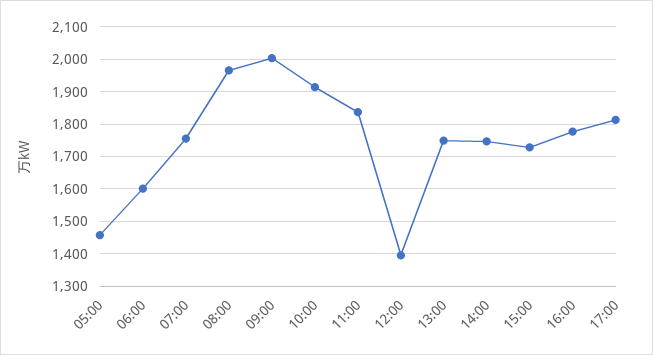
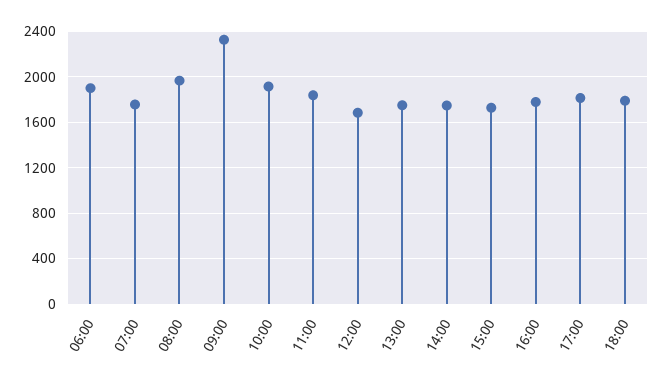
05:00: 1460 -> none
06:00: 1600 -> 1900
09:00: 2000 -> 2300
12:00: 1400 -> 1700
18:00: none -> 1800

